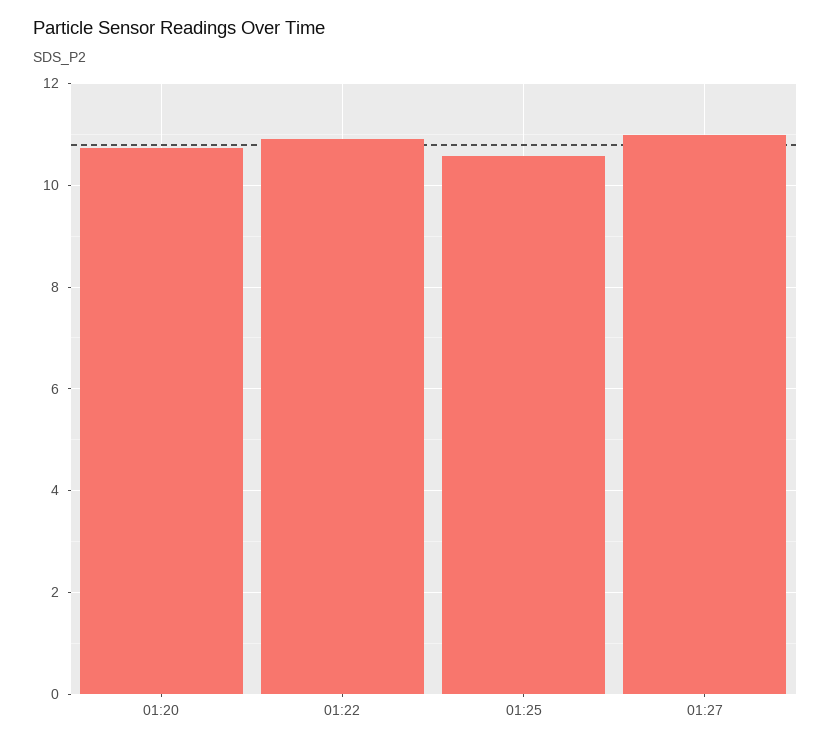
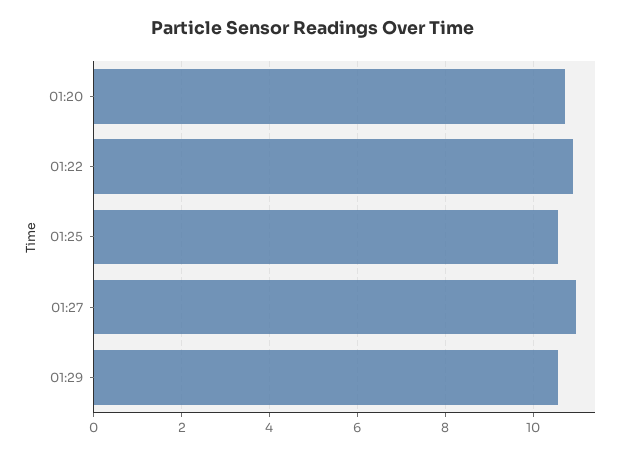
01:29: none -> 10.6

